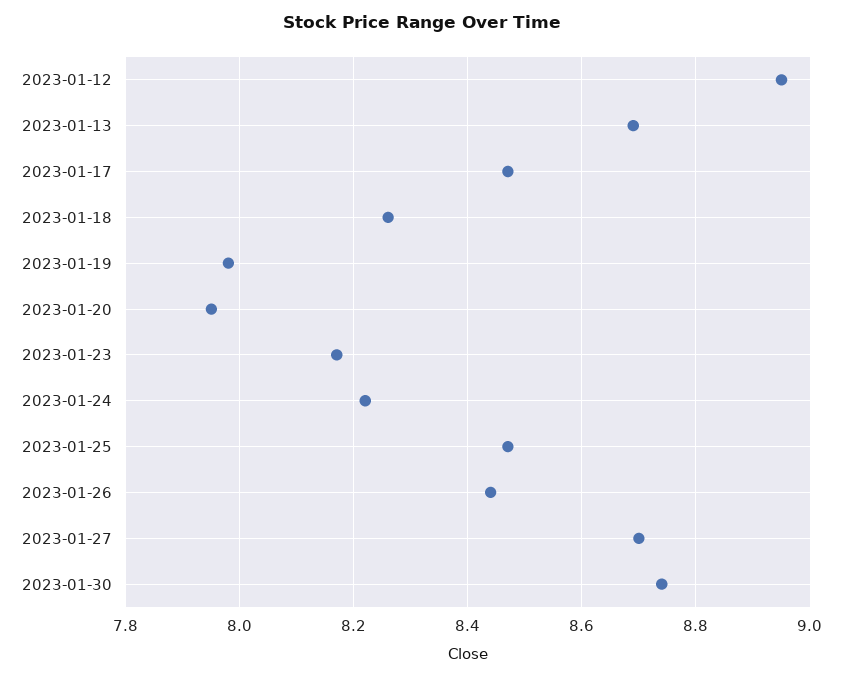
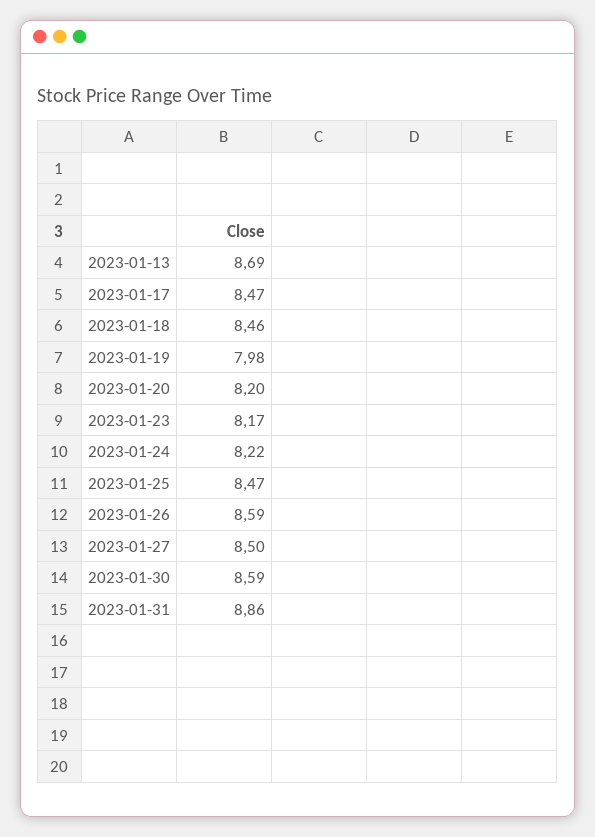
2023-01-12: 8.95 -> none
2023-01-18: 8.25 -> 8.46
2023-01-20: 7.95 -> 8.2
2023-01-26: 8.45 -> 8.59
2023-01-27: 8.7 -> 8.5
2023-01-30: 8.75 -> 8.59
2023-01-31: none -> 8.86

